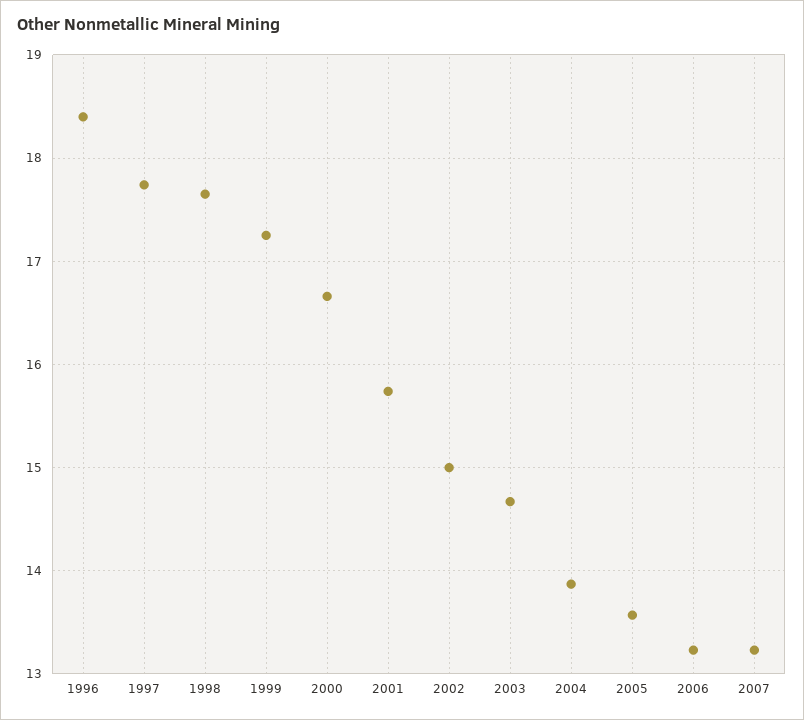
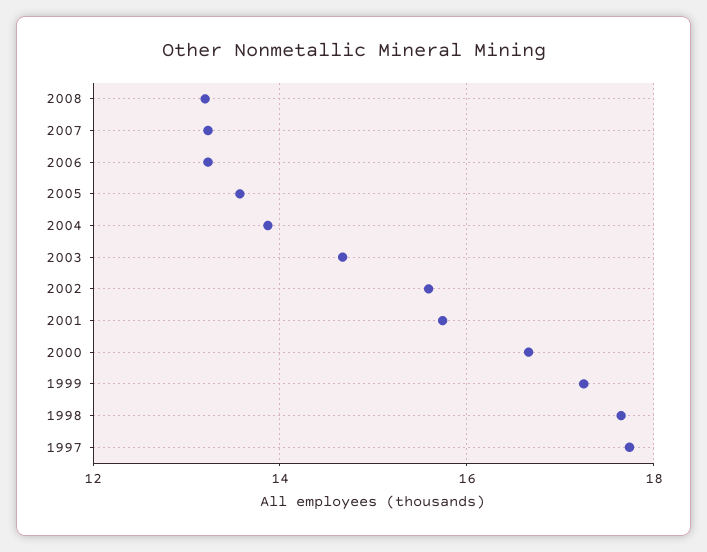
1996: 18.4 -> none
2002: 15 -> 15.6
2008: none -> 13.2

